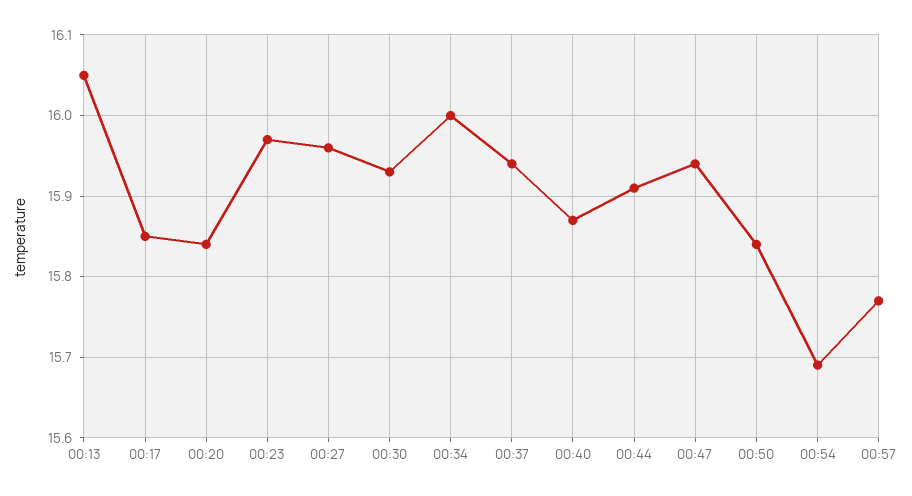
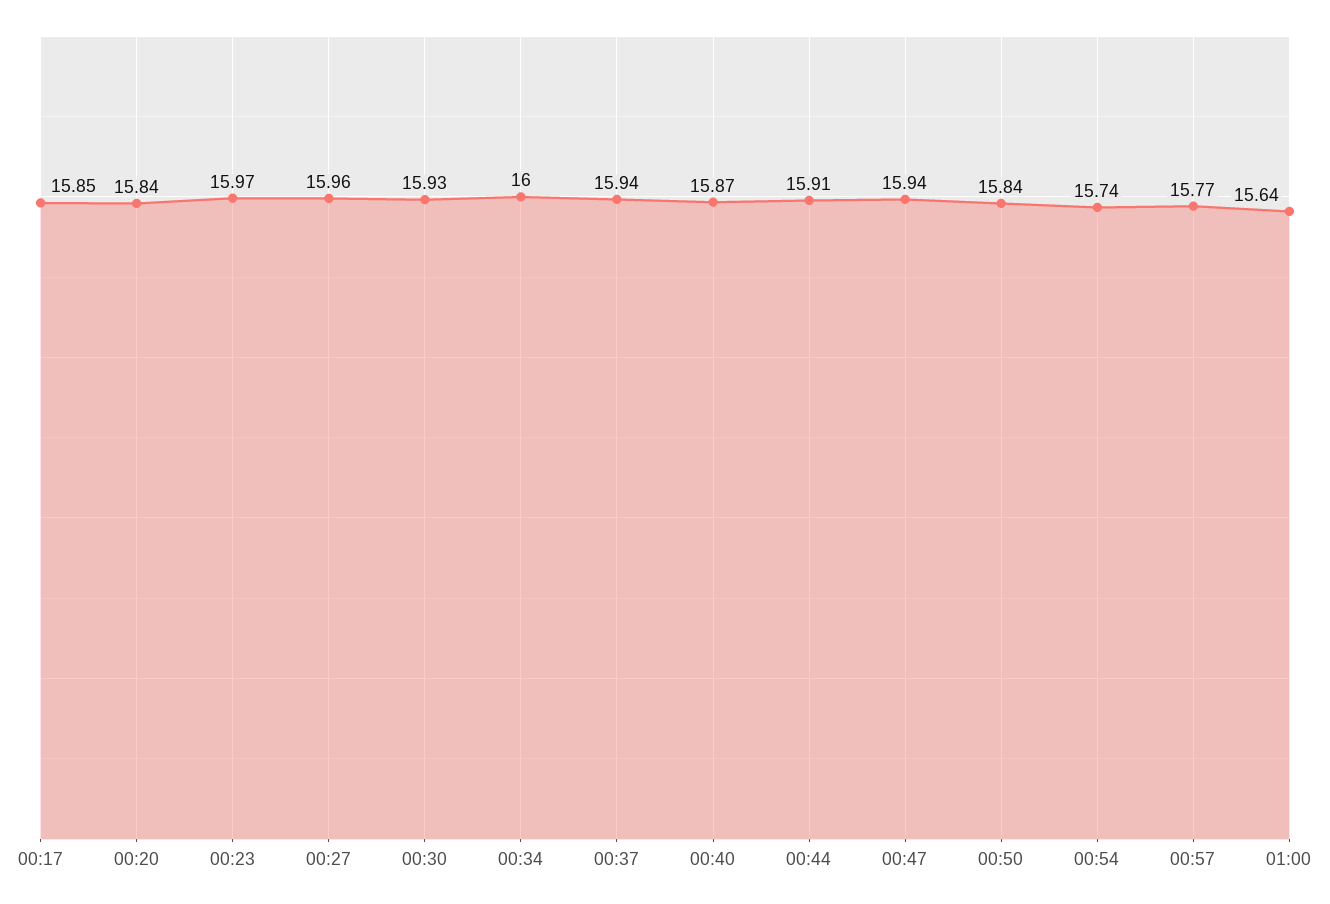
00:13: 16.05 -> none
00:54: 15.69 -> 15.74
01:00: none -> 15.64

